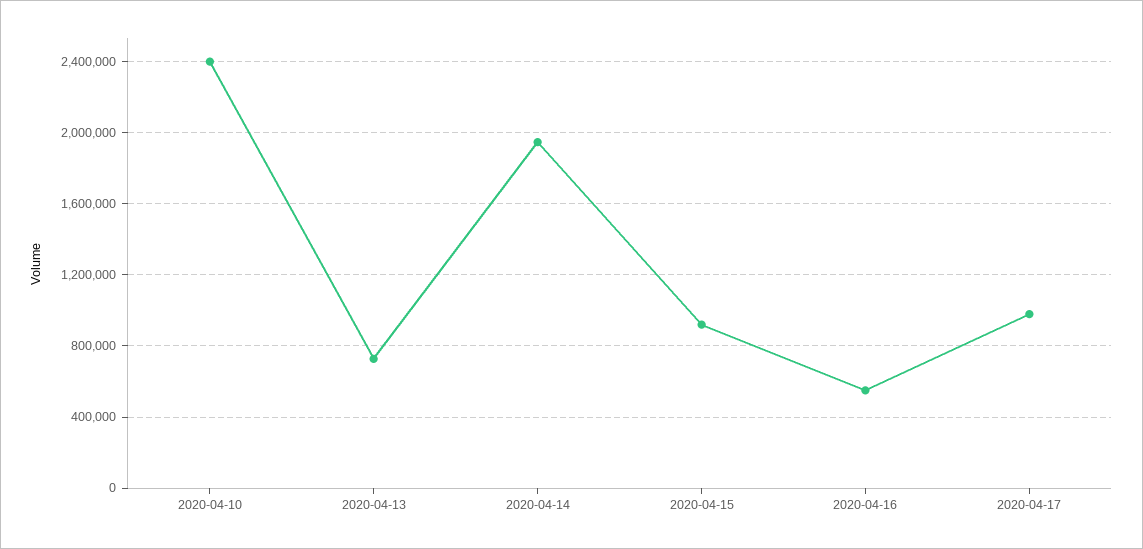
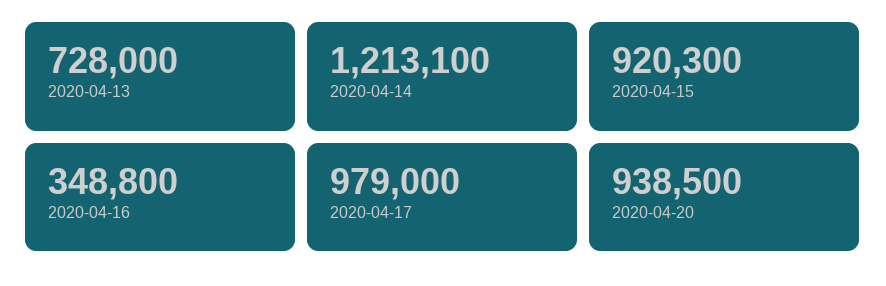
2020-04-10: 2400000 -> none
2020-04-14: 1950000 -> 1213100
2020-04-16: 550000 -> 348800
2020-04-20: none -> 938500

